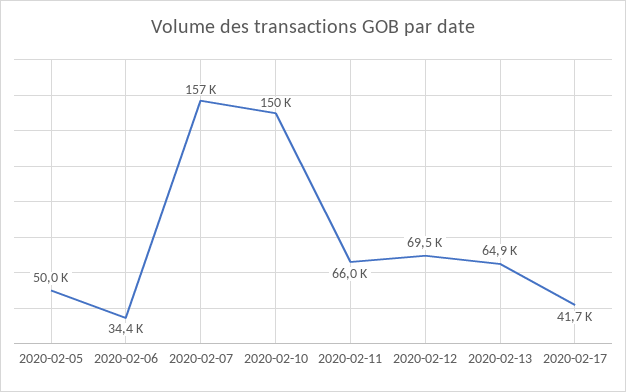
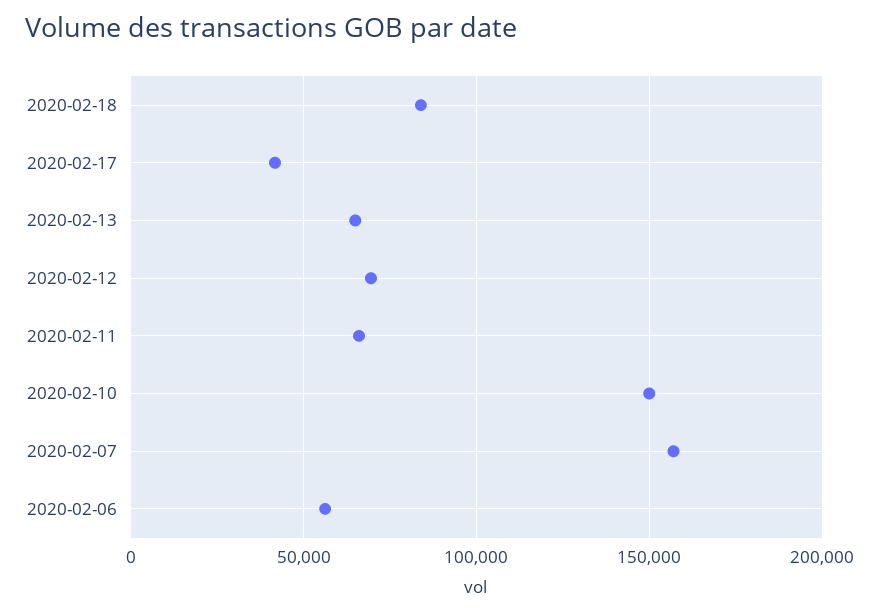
2020-02-05: 50000 -> none
2020-02-06: 34400 -> 55000
2020-02-18: none -> 85000

